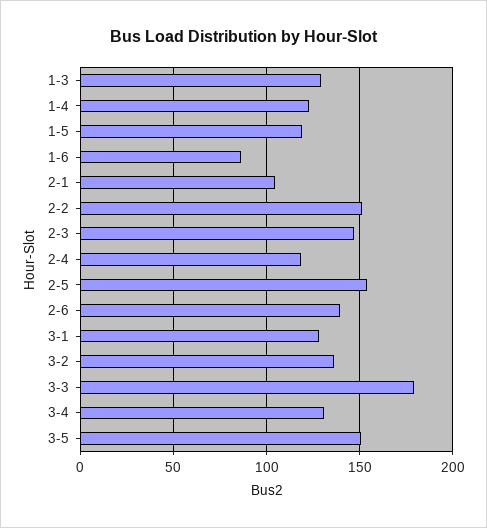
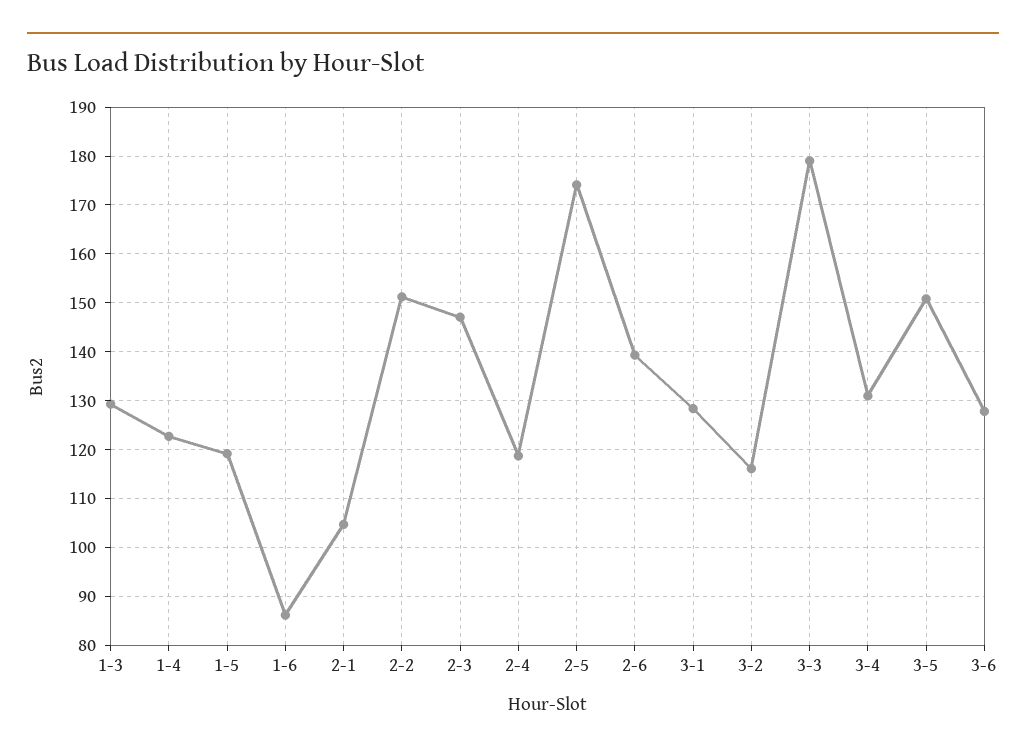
2-5: 155 -> 174
3-2: 135 -> 116
3-6: none -> 128

